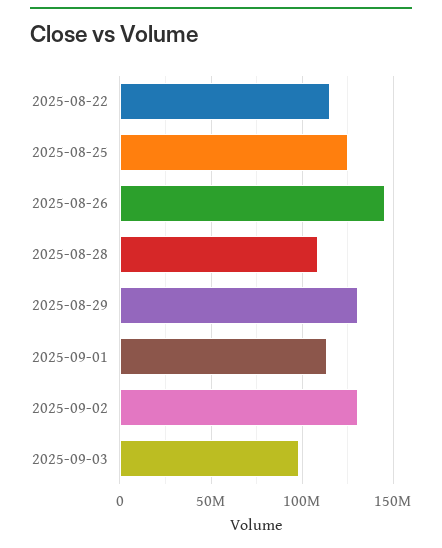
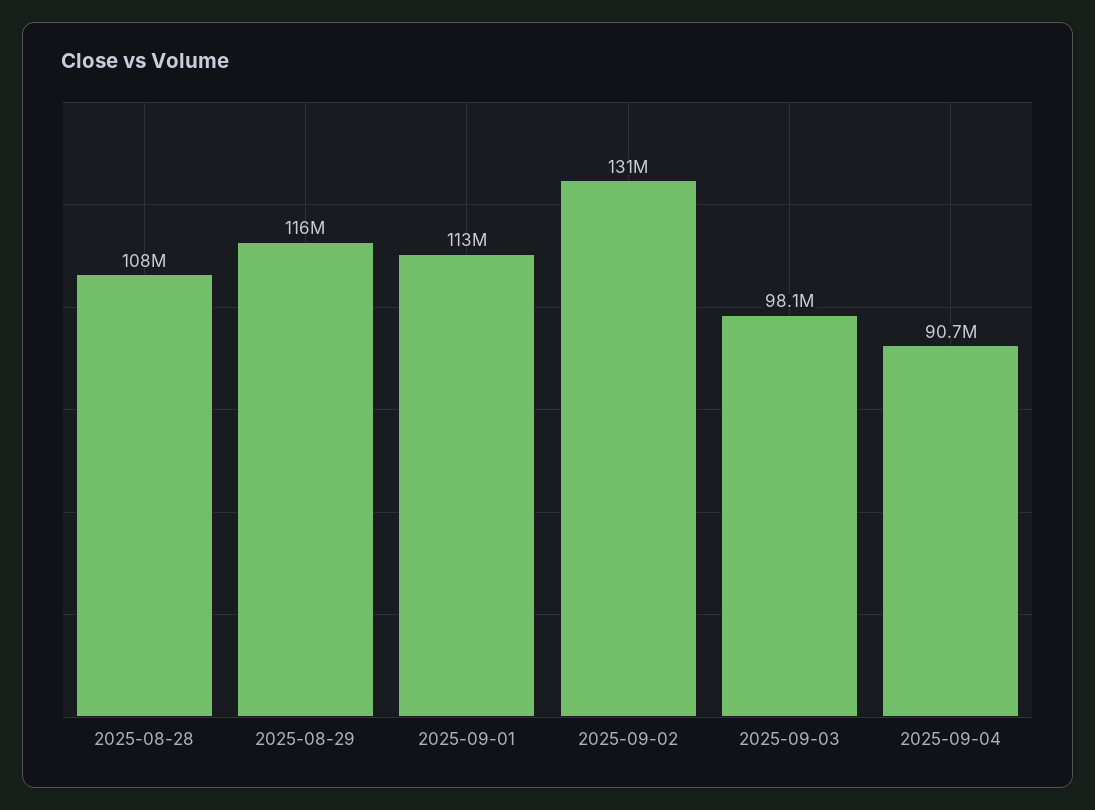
2025-08-22: 115000000 -> none
2025-08-25: 125000000 -> none
2025-08-26: 145000000 -> none
2025-08-29: 130000000 -> 116000000
2025-09-04: none -> 90700000

